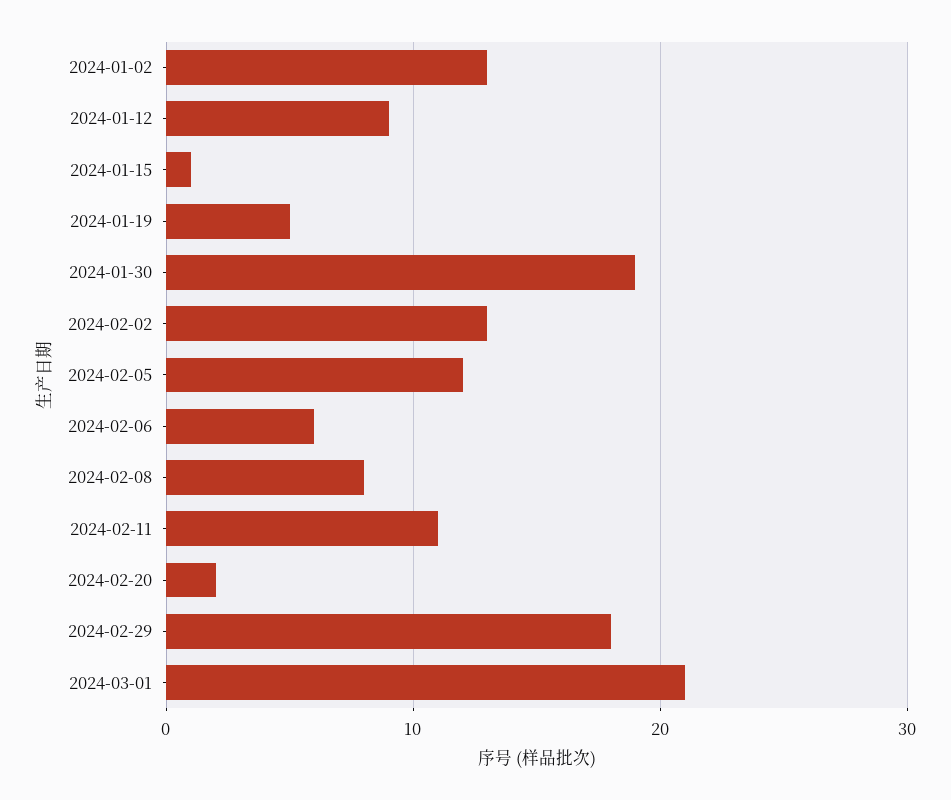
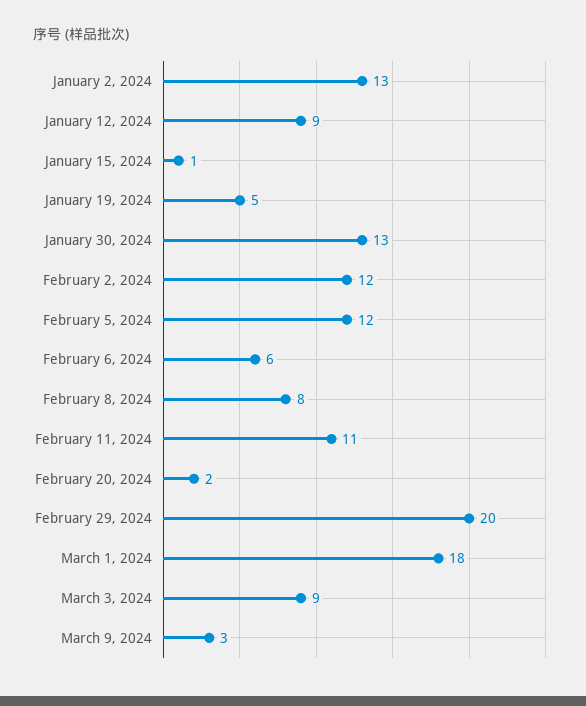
2024-01-30: 19 -> 13
2024-02-02: 13 -> 12
2024-02-29: 18 -> 20
2024-03-01: 21 -> 18
March 3, 2024: none -> 9
March 9, 2024: none -> 3

